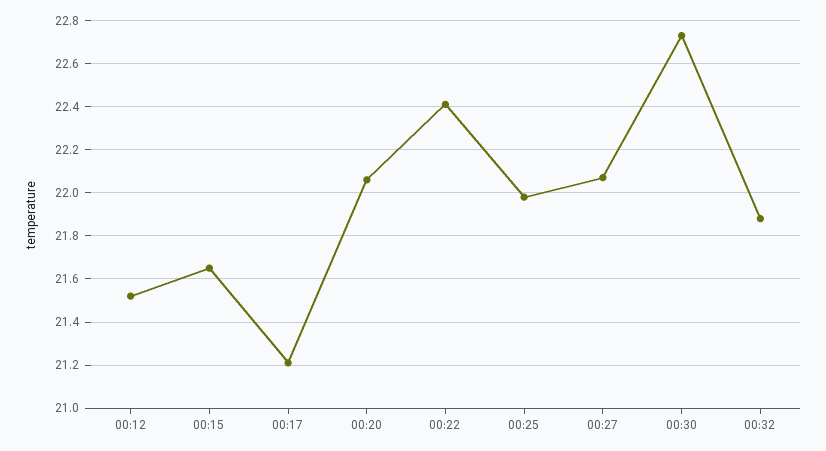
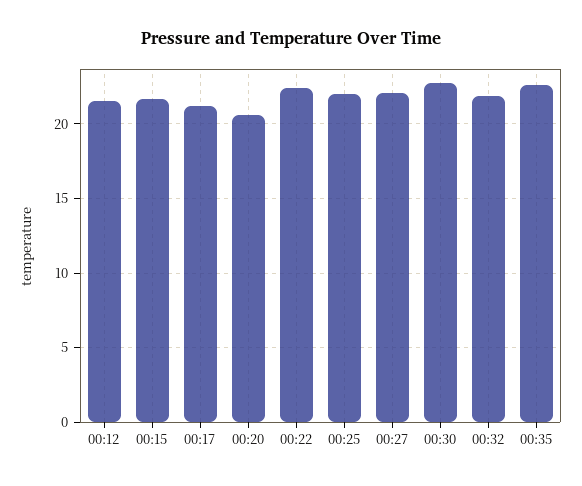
00:20: 22.05 -> 20.5
00:35: none -> 22.5

